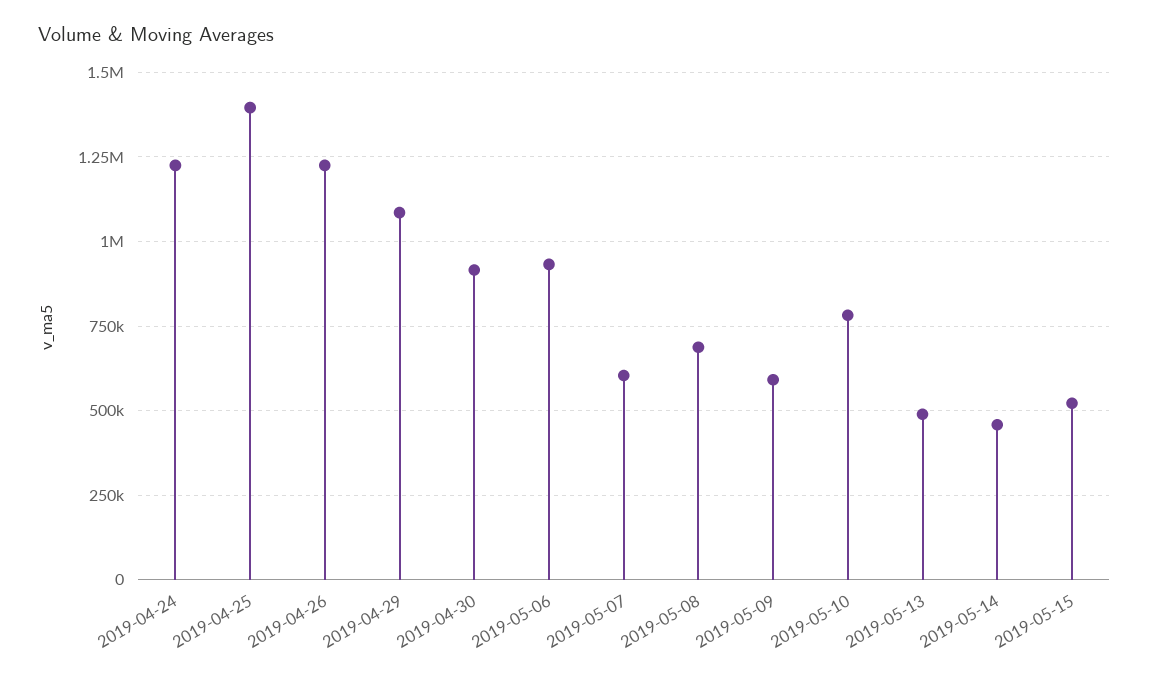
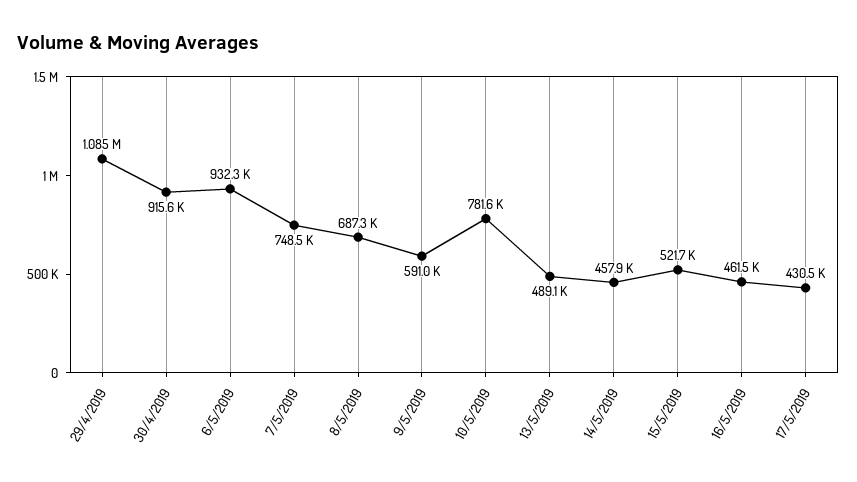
2019-04-24: 1225000 -> none
2019-04-25: 1400000 -> none
2019-04-26: 1225000 -> none
2019-05-07: 600000 -> 748500
16/5/2019: none -> 461500
17/5/2019: none -> 430500

